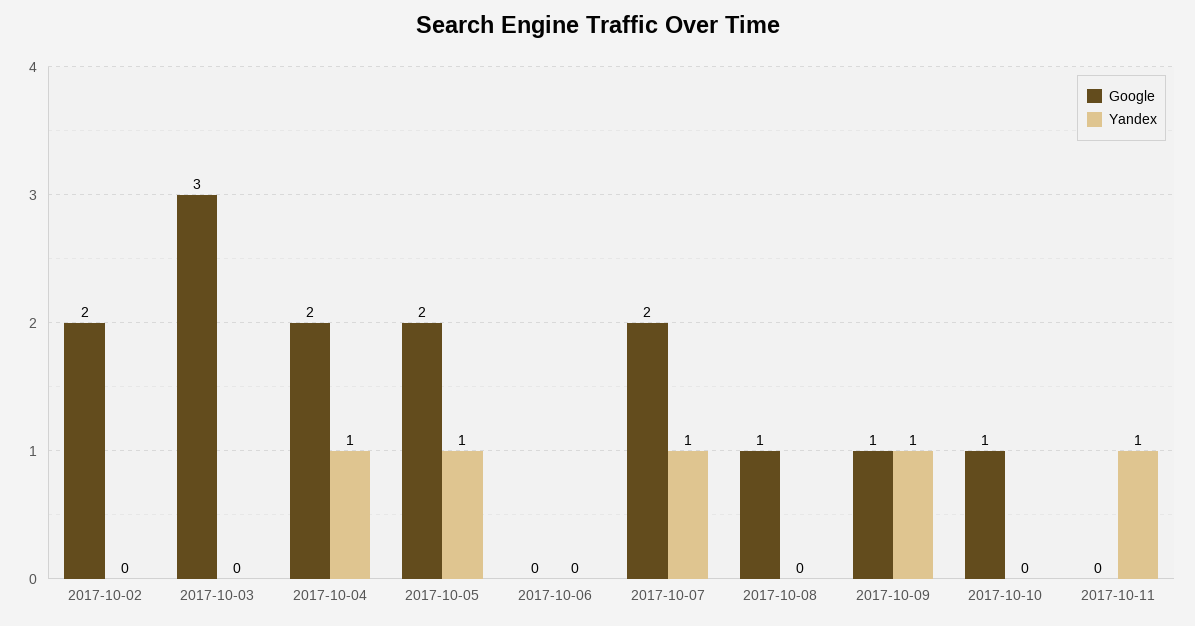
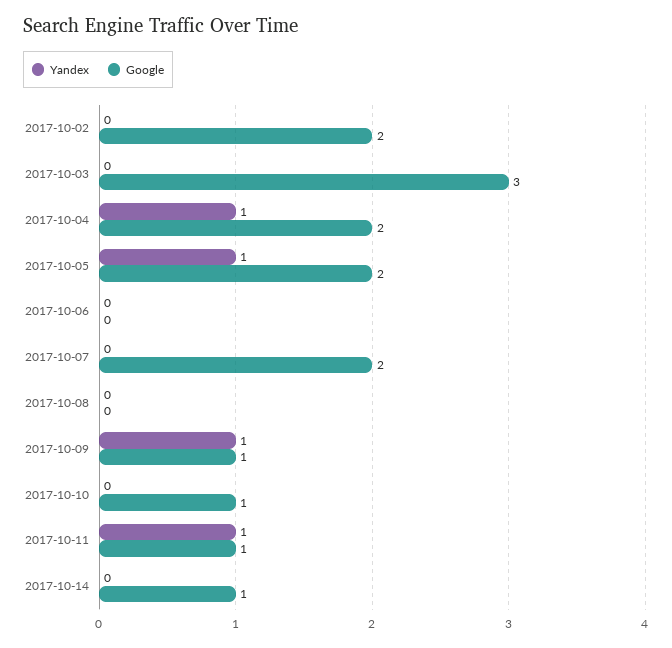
Yandex, 2017-10-07: 1 -> 0
Google, 2017-10-08: 1 -> 0
Google, 2017-10-11: 0 -> 1
Yandex, 2017-10-14: none -> 0
Google, 2017-10-14: none -> 1

